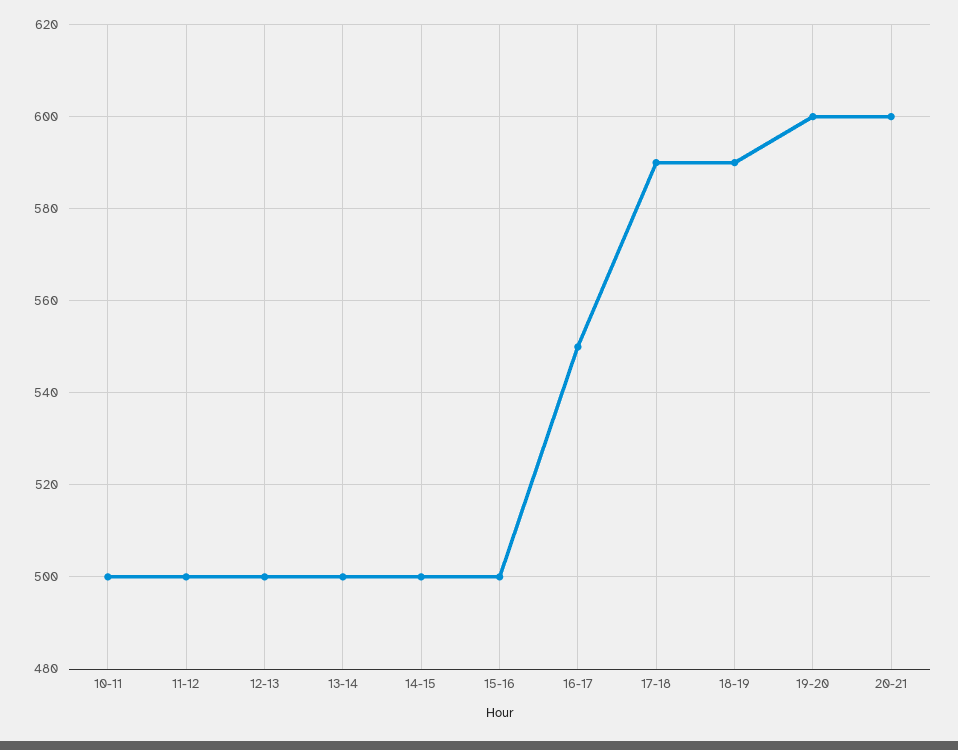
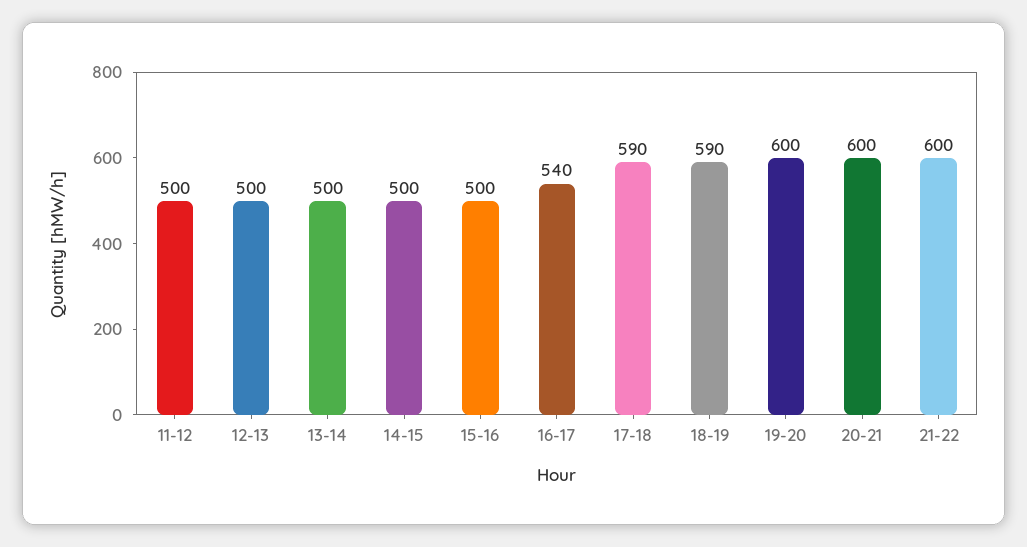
10-11: 500 -> none
16-17: 550 -> 540
21-22: none -> 600

